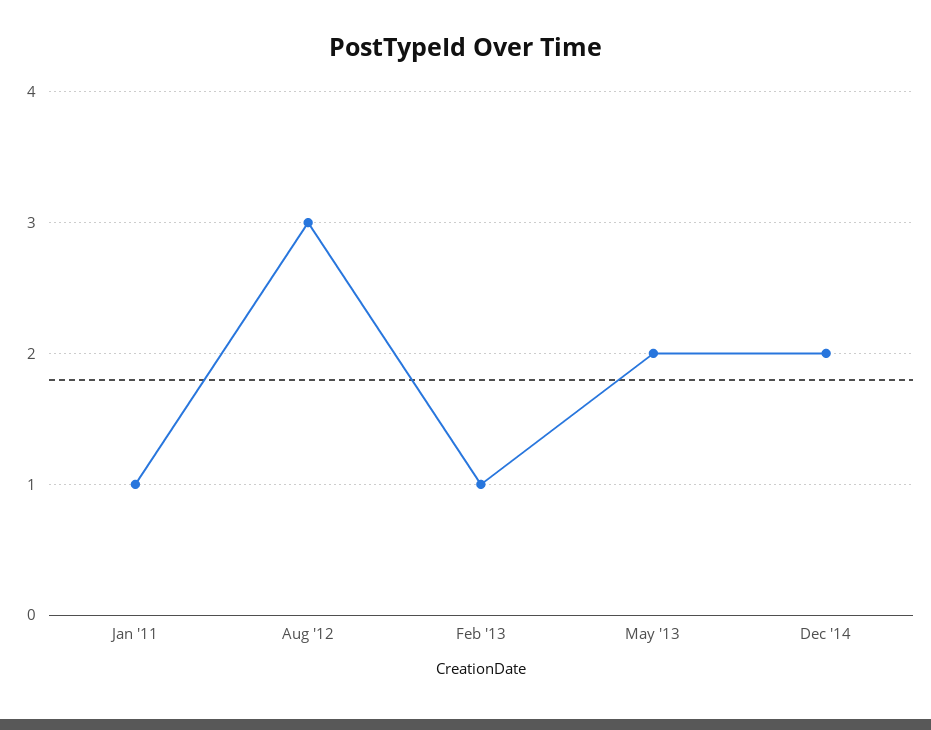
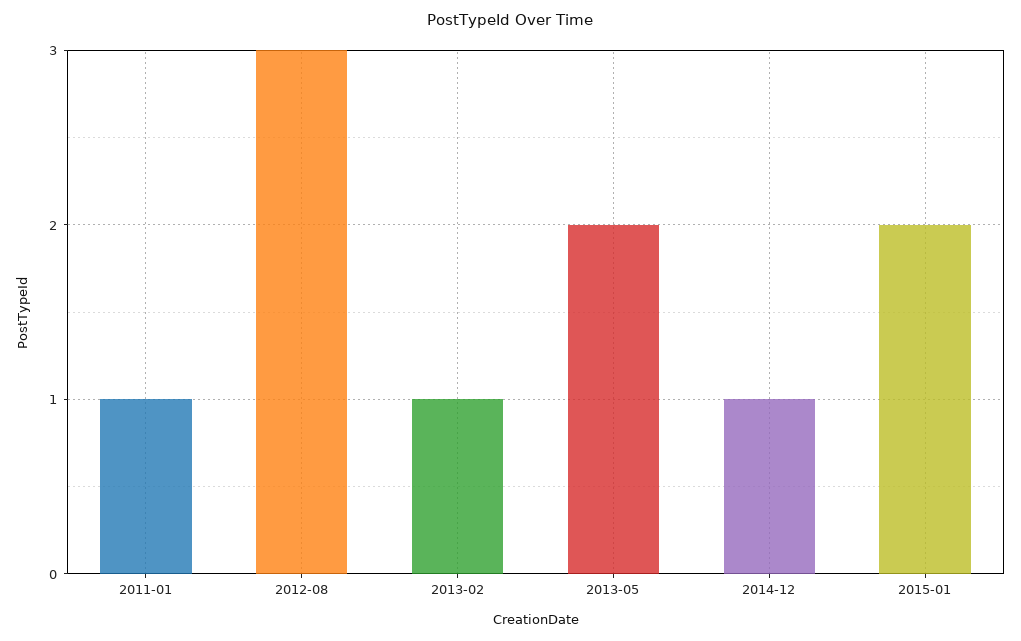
Dec '14: 2 -> 1
2015-01: none -> 2

